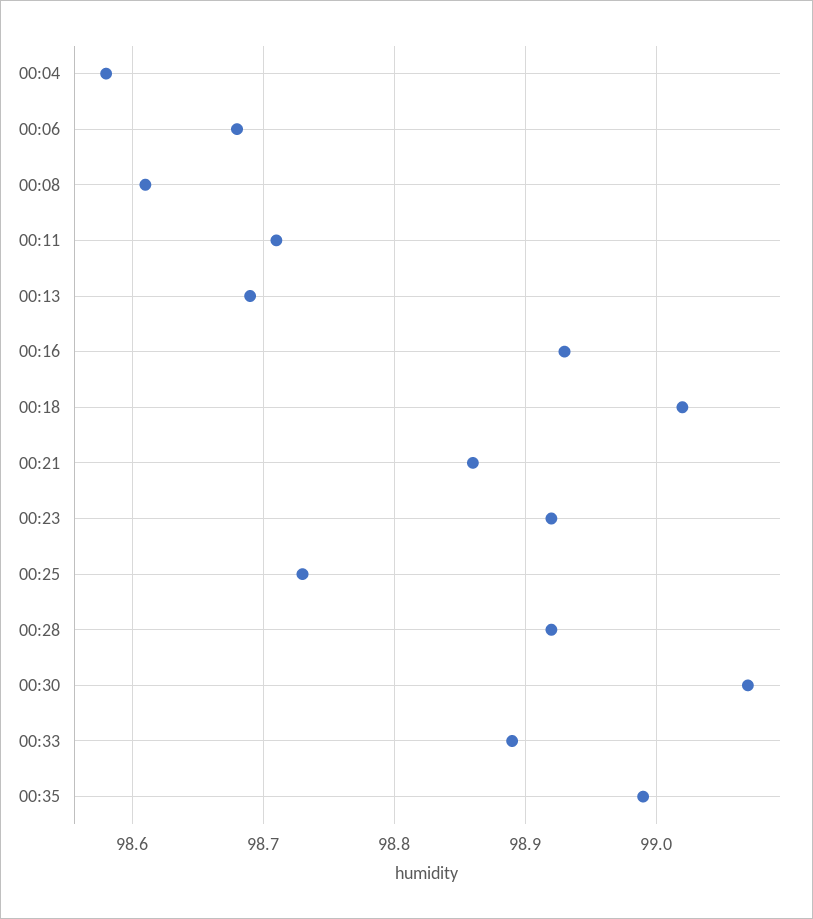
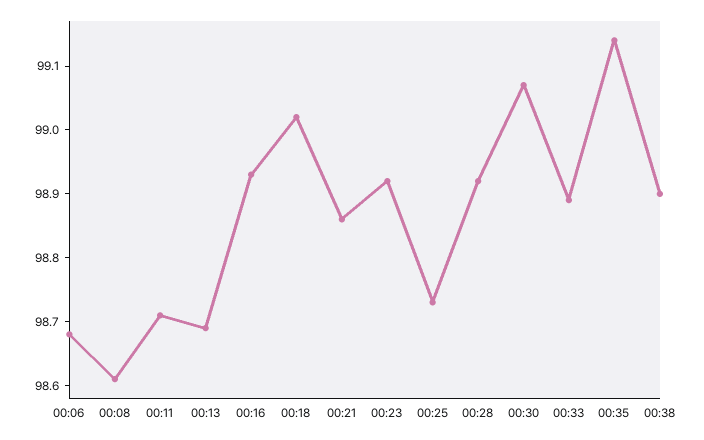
00:04: 98.58 -> none
00:35: 98.99 -> 99.15
00:38: none -> 98.9

